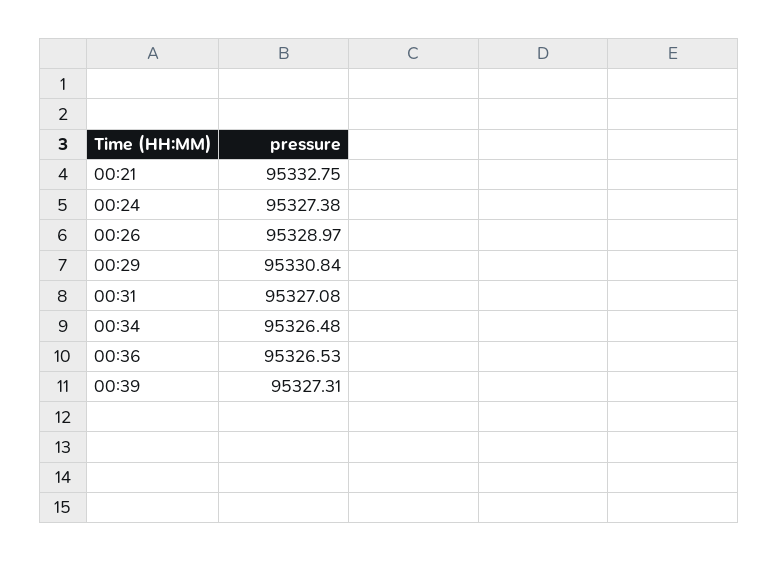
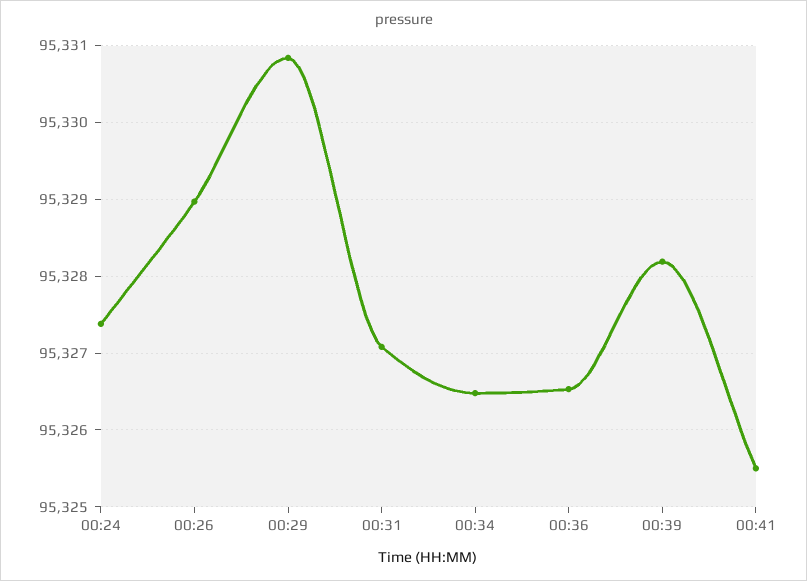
00:21: 95332.75 -> none
00:39: 95327.31 -> 95328.2
00:41: none -> 95325.5

